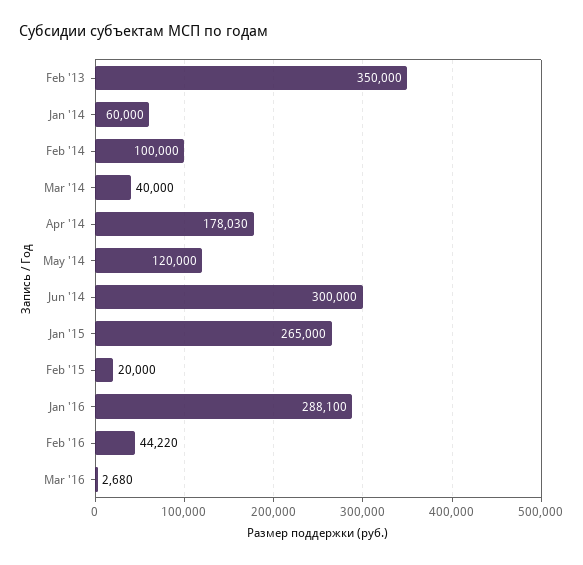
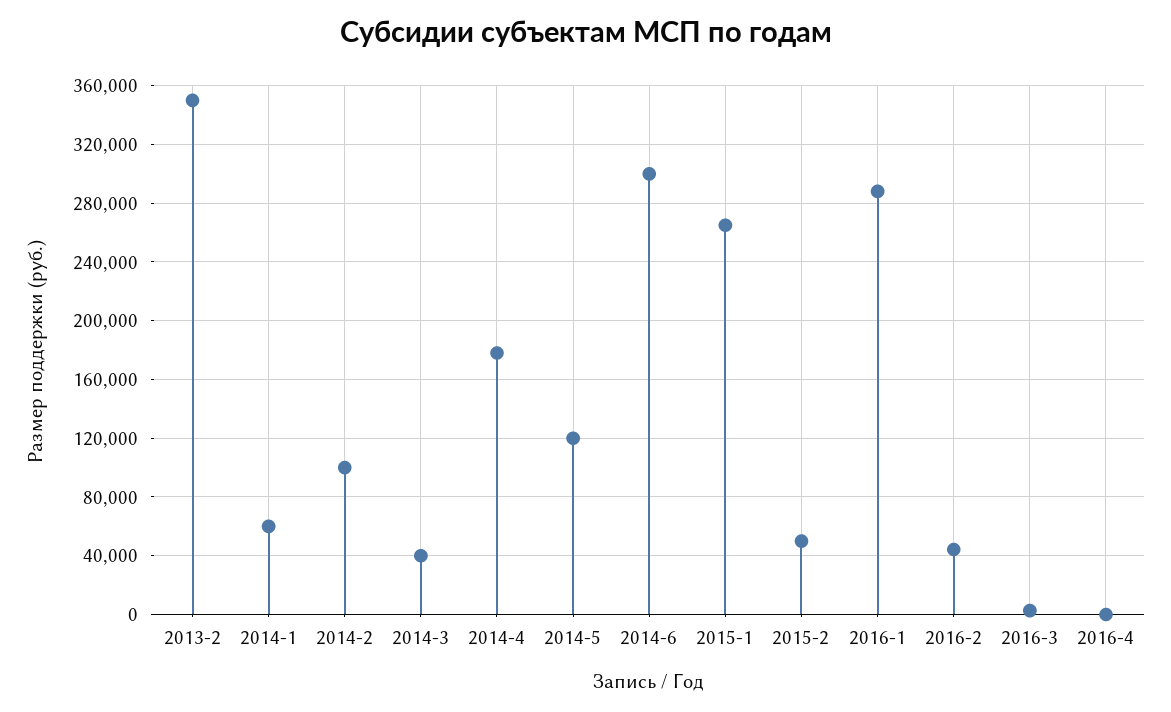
Feb '15: 20000 -> 50000
2016-4: none -> 0

